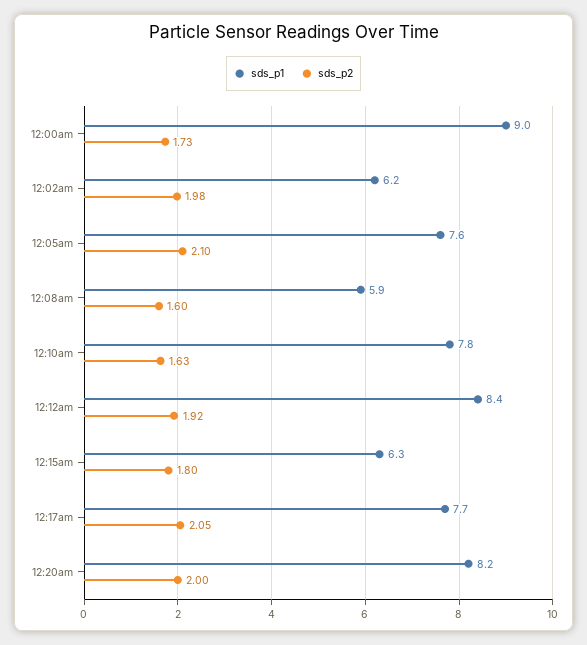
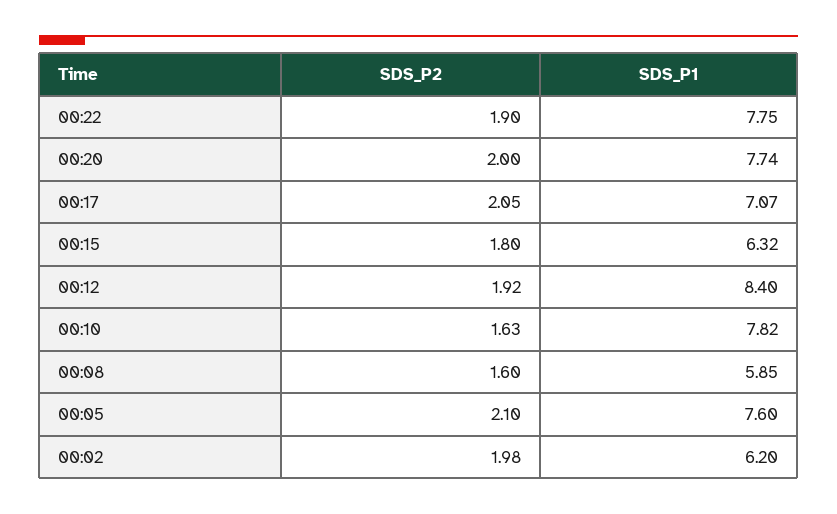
sds_p1, 12:00am: 9 -> none
sds_p2, 12:00am: 1.73 -> none
sds_p1, 12:17am: 7.7 -> 7.07
sds_p1, 12:20am: 8.2 -> 7.74
sds_p2, 00:22: none -> 1.9
sds_p1, 00:22: none -> 7.75

